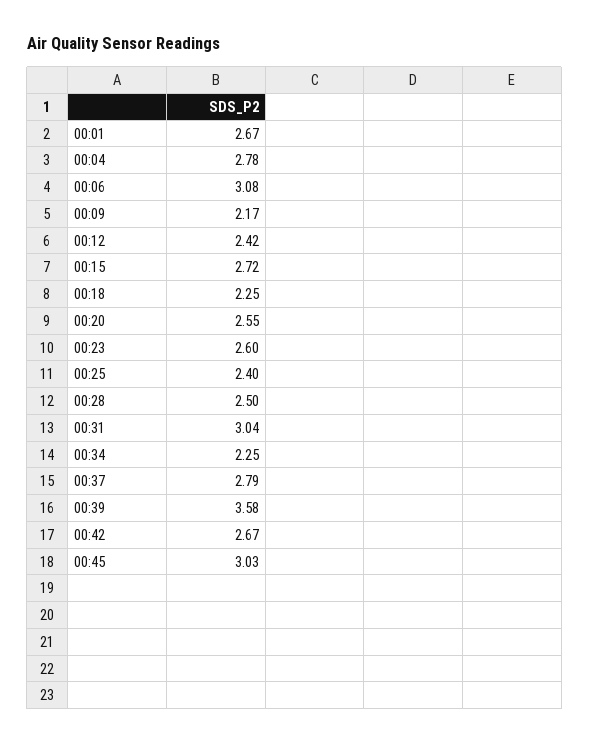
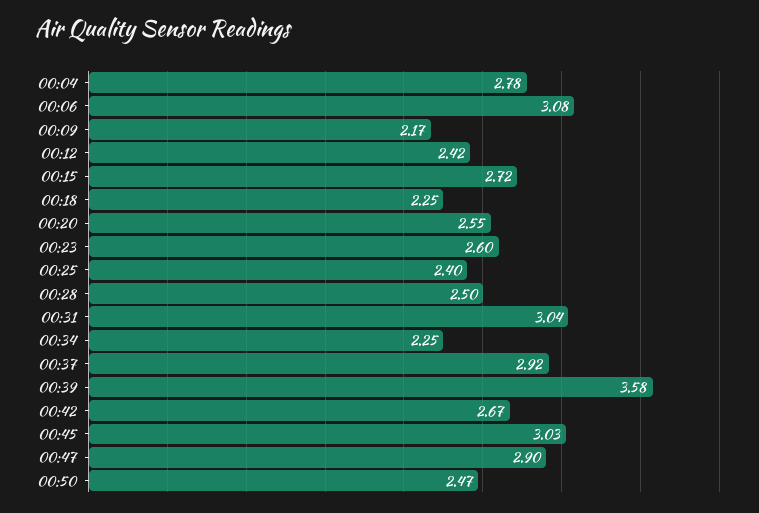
00:01: 2.67 -> none
00:37: 2.79 -> 2.92
00:47: none -> 2.9
00:50: none -> 2.47

